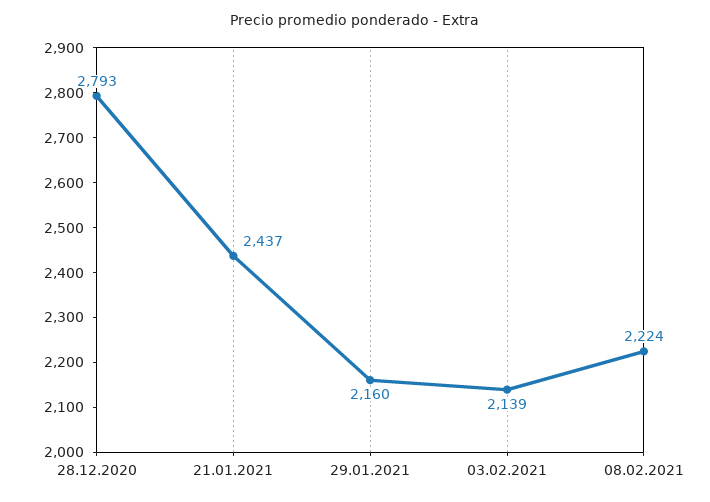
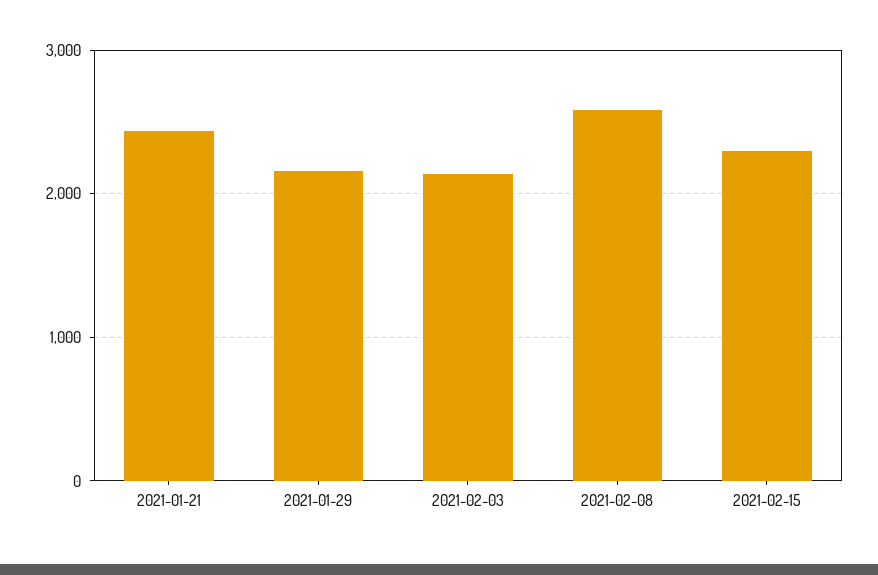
28.12.2020: 2793 -> none
08.02.2021: 2224 -> 2600
2021-02-15: none -> 2300

